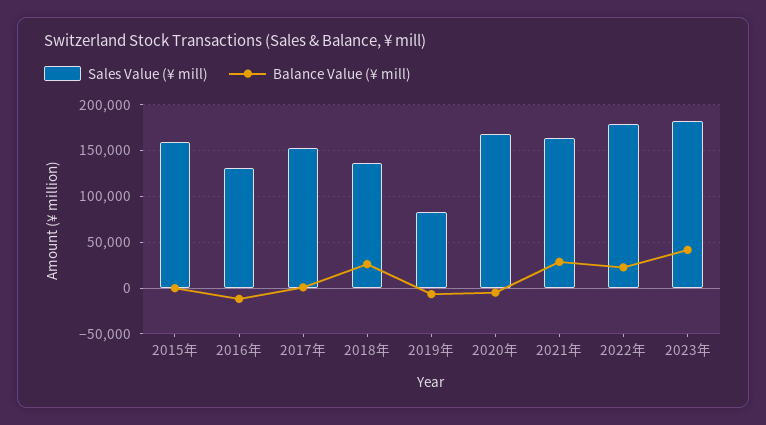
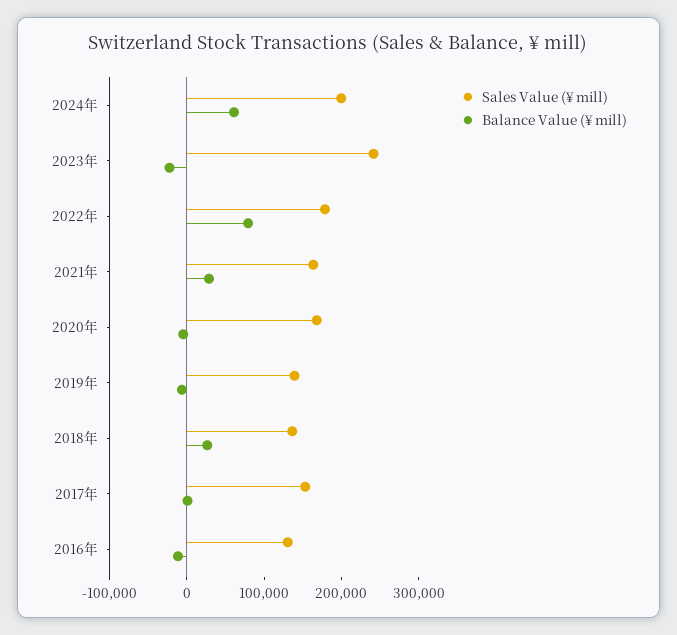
Sales Value (¥ mill), 2015年: 160000 -> none
Balance Value (¥ mill), 2015年: 0 -> none
Sales Value (¥ mill), 2019年: 80000 -> 140000
Balance Value (¥ mill), 2022年: 20000 -> 80000
Sales Value (¥ mill), 2023年: 180000 -> 240000
Balance Value (¥ mill), 2023年: 40000 -> -20000
Sales Value (¥ mill), 2024年: none -> 200000
Balance Value (¥ mill), 2024年: none -> 60000

